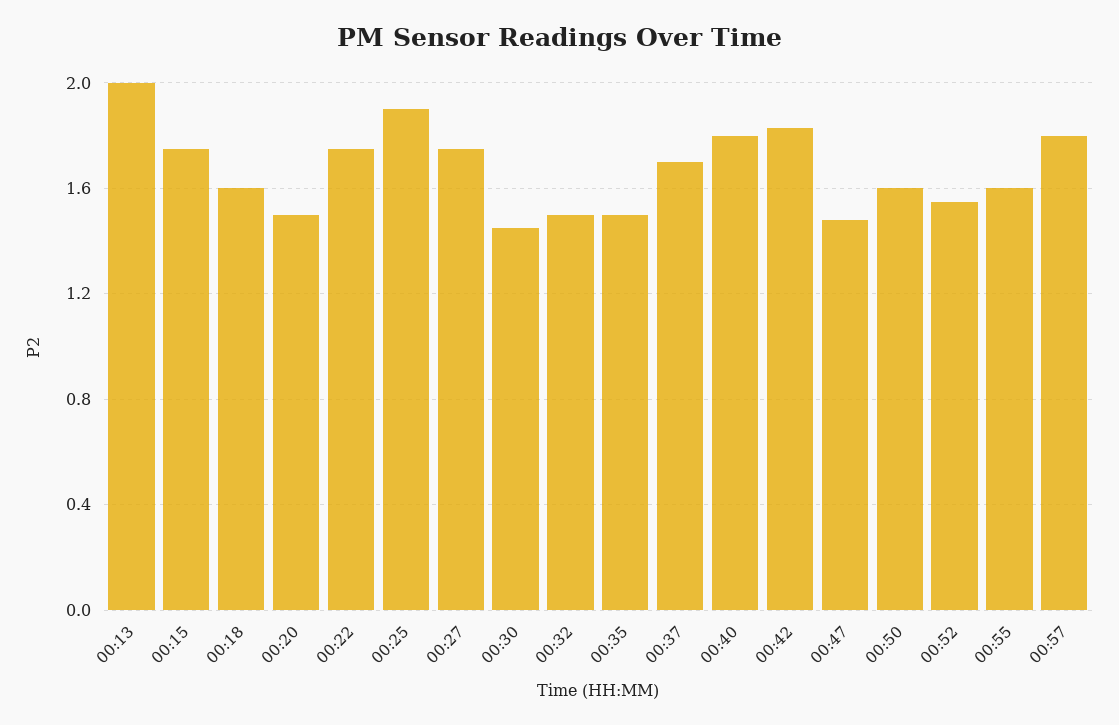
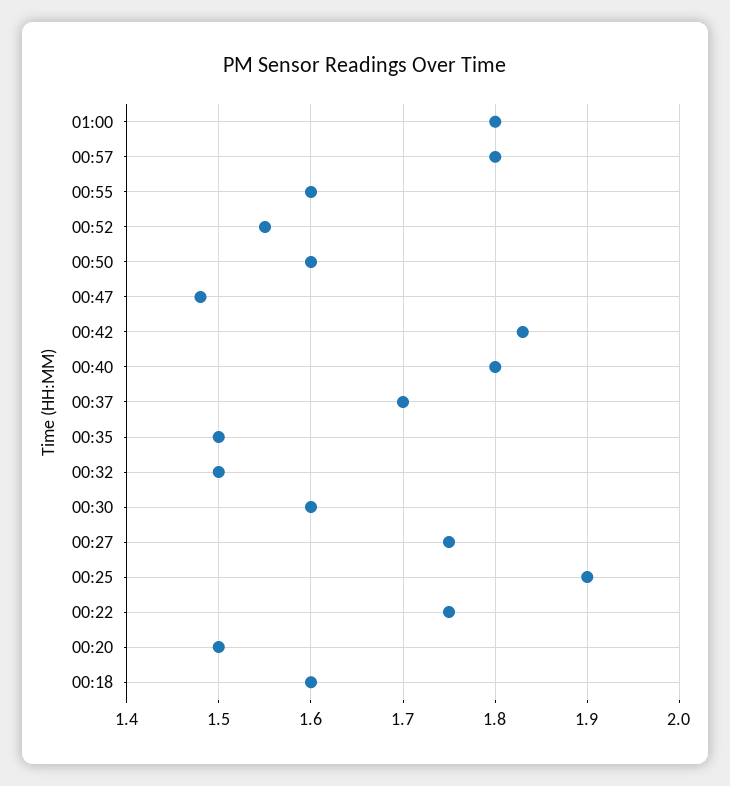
00:13: 2 -> none
00:15: 1.75 -> none
00:30: 1.45 -> 1.6
01:00: none -> 1.8

